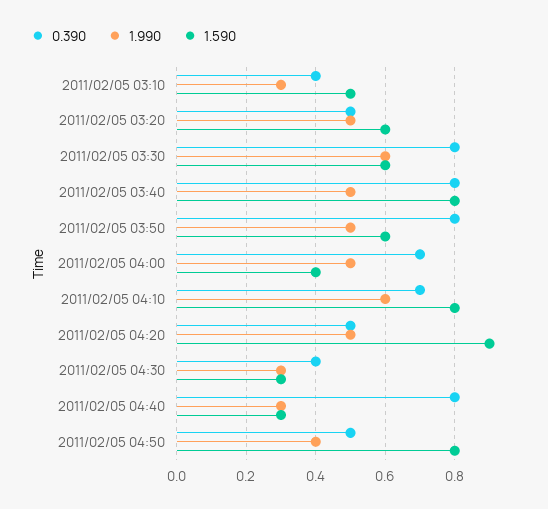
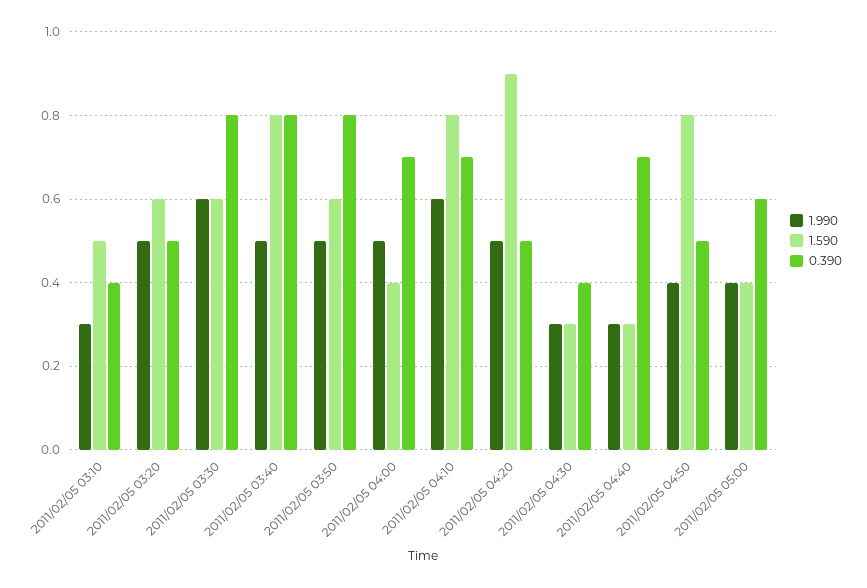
0.390, 2011/02/05 04:40: 0.8 -> 0.7
1.990, 2011/02/05 05:00: none -> 0.4
1.590, 2011/02/05 05:00: none -> 0.4
0.390, 2011/02/05 05:00: none -> 0.6

